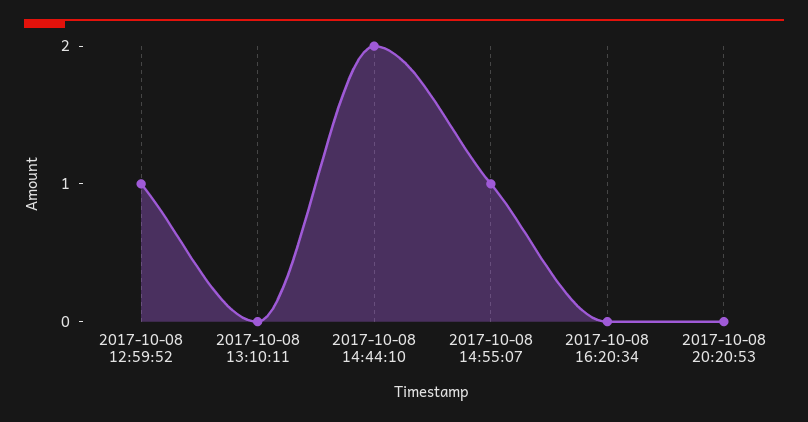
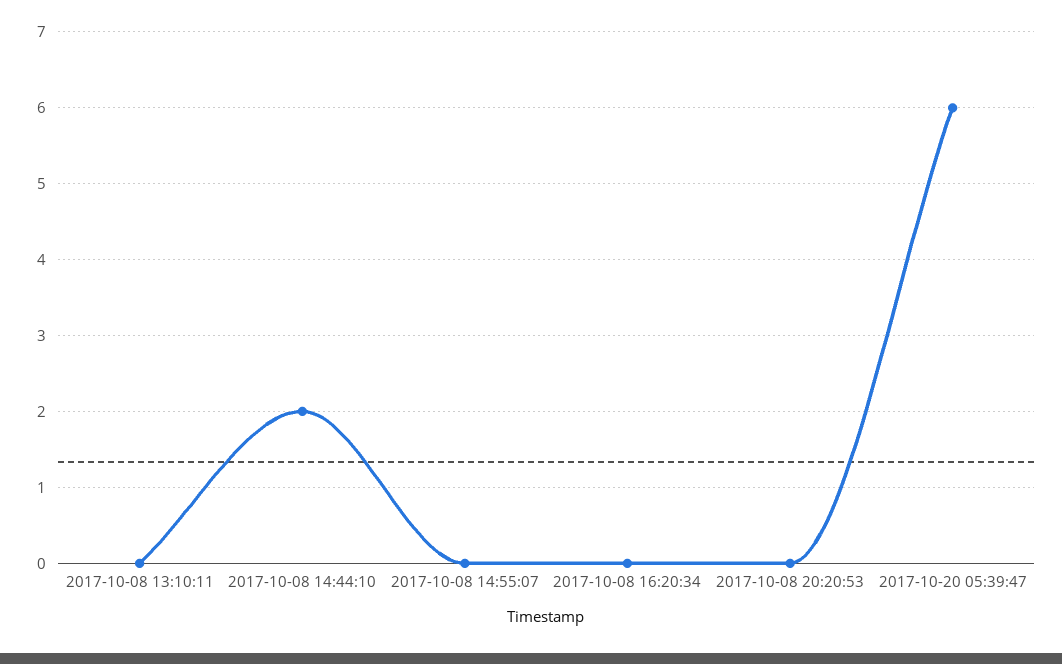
2017-10-08 12:59:52: 1 -> none
2017-10-08 14:55:07: 1 -> 0
2017-10-20 05:39:47: none -> 6

